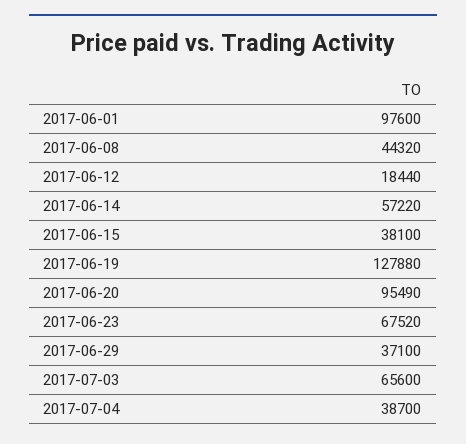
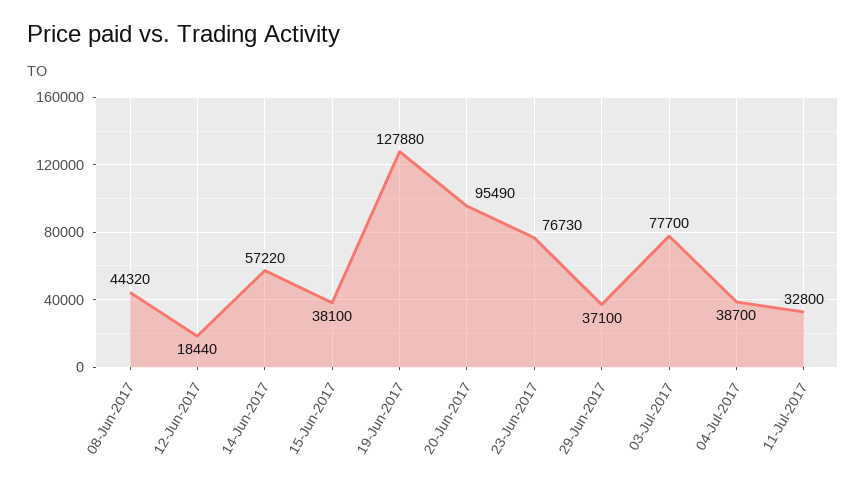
2017-06-01: 97600 -> none
2017-06-23: 67520 -> 76730
2017-07-03: 65600 -> 77700
11-Jul-2017: none -> 32800

